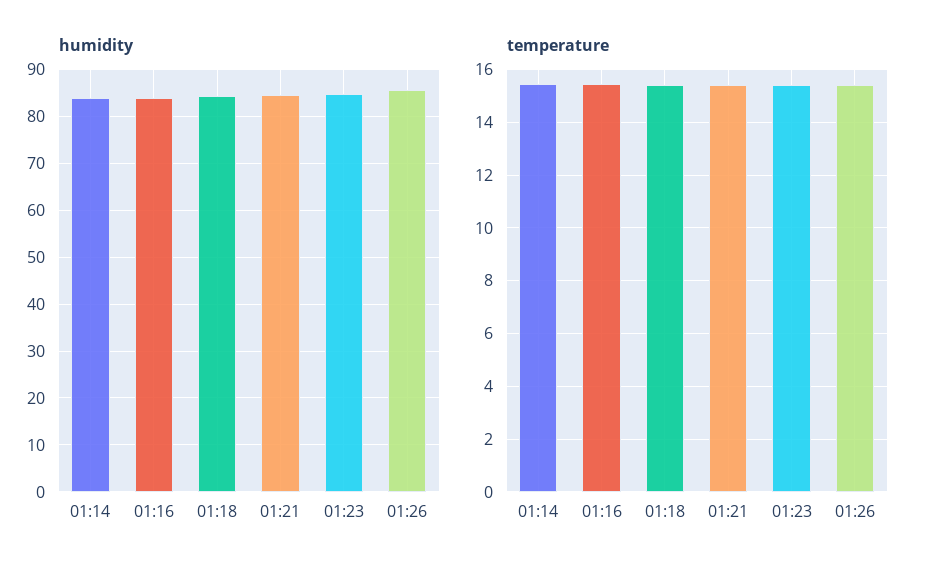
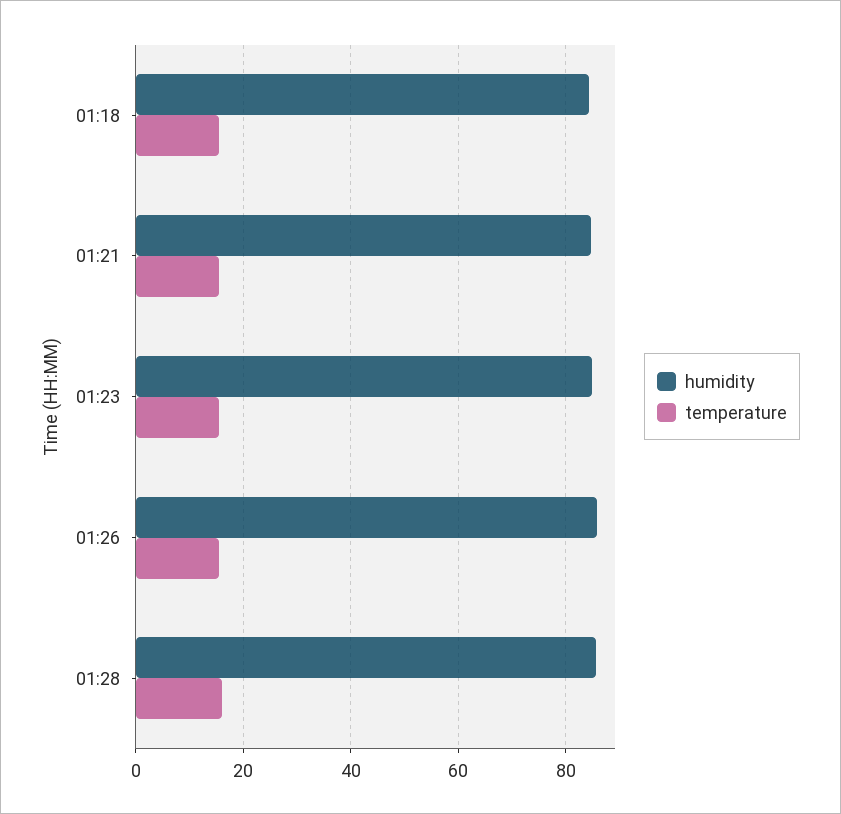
humidity, 01:14: 84 -> none
humidity, 01:16: 84 -> none
temperature, 01:14: 15.5 -> none
temperature, 01:16: 15.5 -> none
humidity, 01:28: none -> 86
temperature, 01:28: none -> 16

